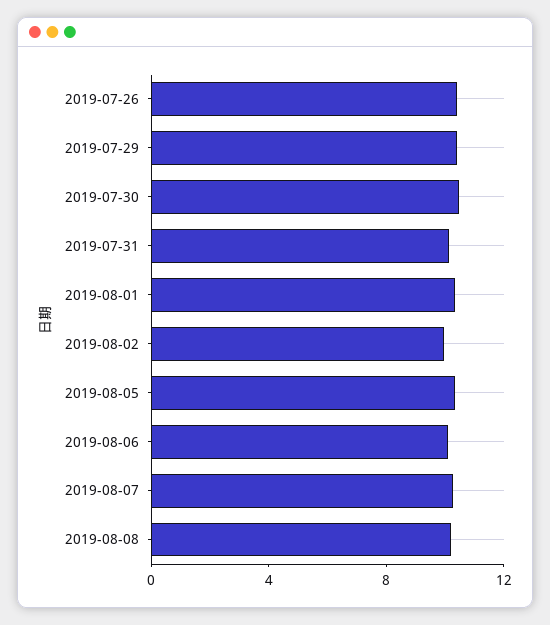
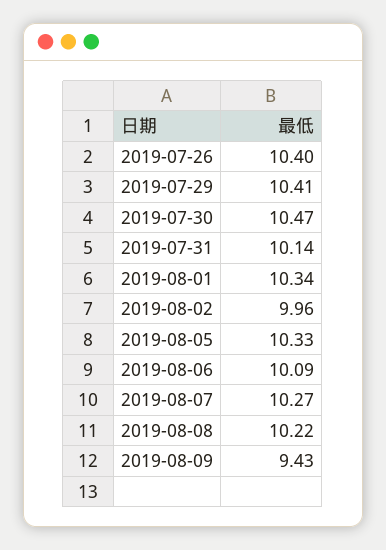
2019-08-09: none -> 9.43

